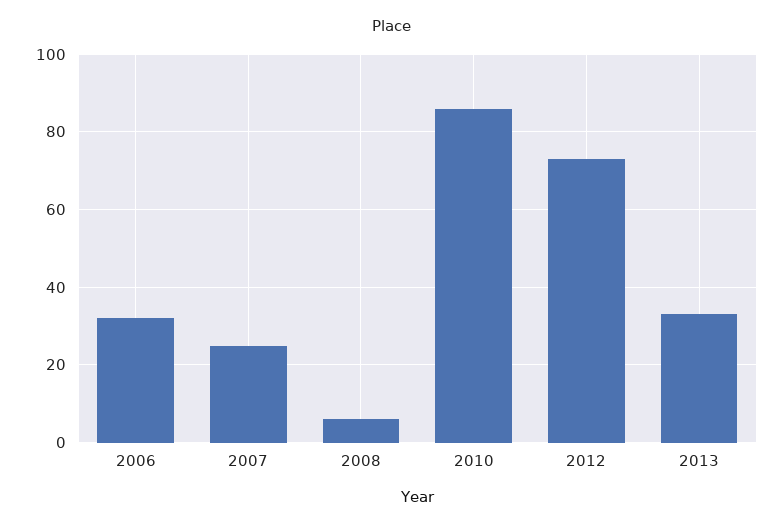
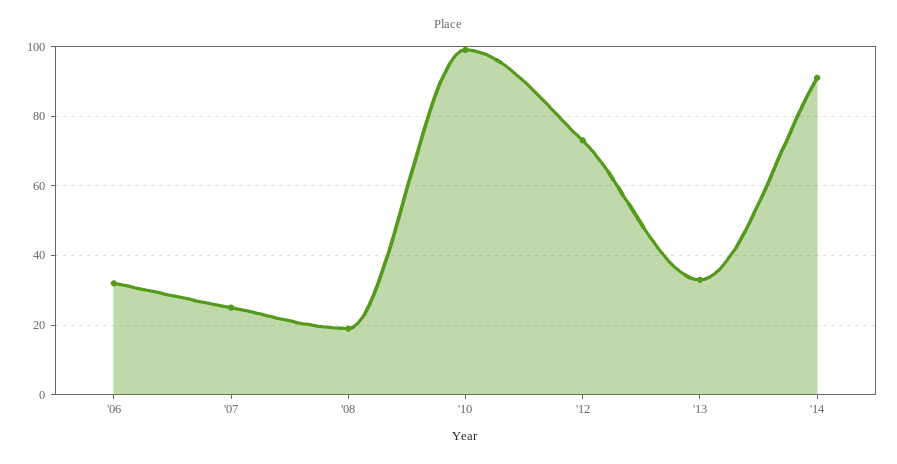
2008: 5 -> 20
2010: 85 -> 100
'14: none -> 90

